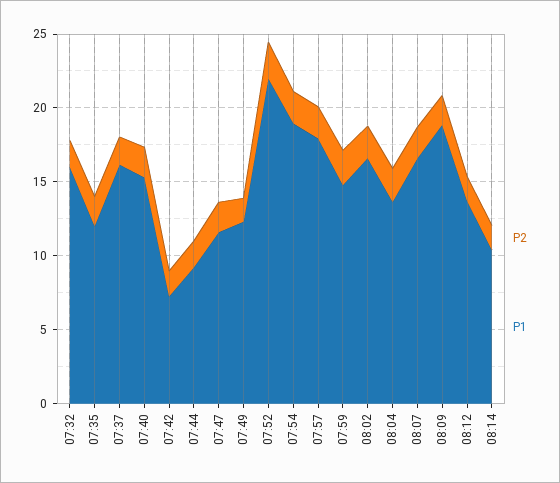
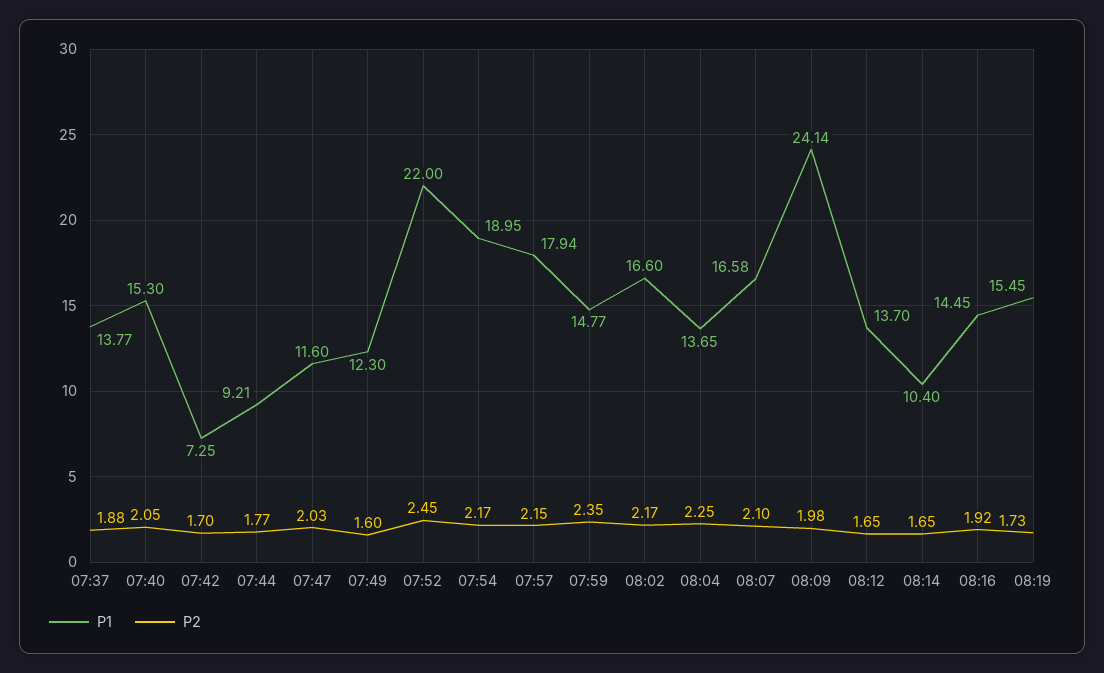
P2, 07:32: 2 -> none
P1, 07:32: 16 -> none
P2, 07:35: 2 -> none
P1, 07:35: 12 -> none
P1, 07:37: 16 -> 13.77
P1, 08:09: 19 -> 24.14
P1, 08:16: none -> 14.45
P2, 08:16: none -> 1.92
P1, 08:19: none -> 15.45
P2, 08:19: none -> 1.73

